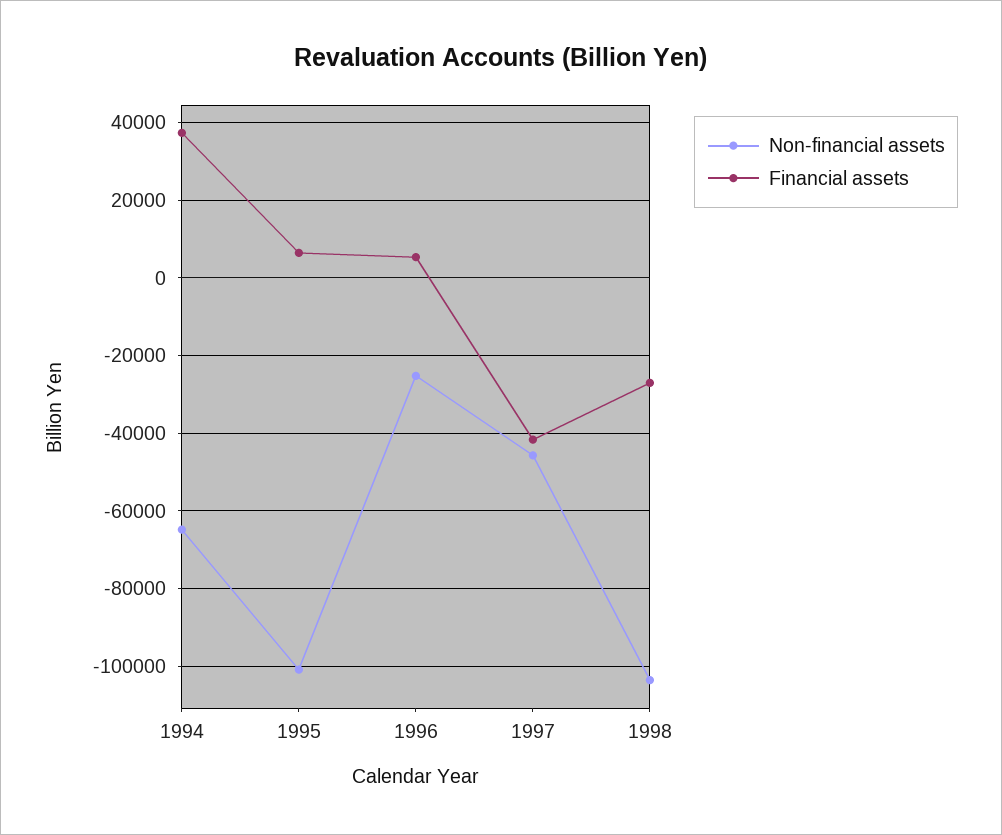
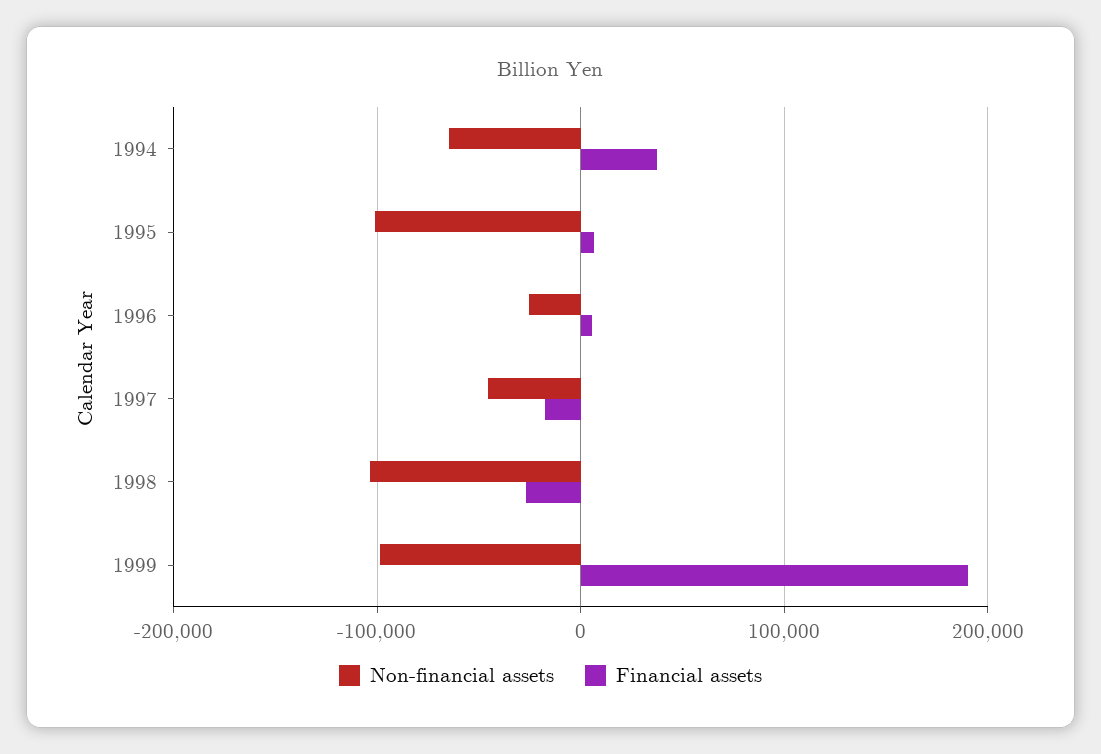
Financial assets, 1997: -42000 -> -20000
Non-financial assets, 1999: none -> -100000
Financial assets, 1999: none -> 190000

